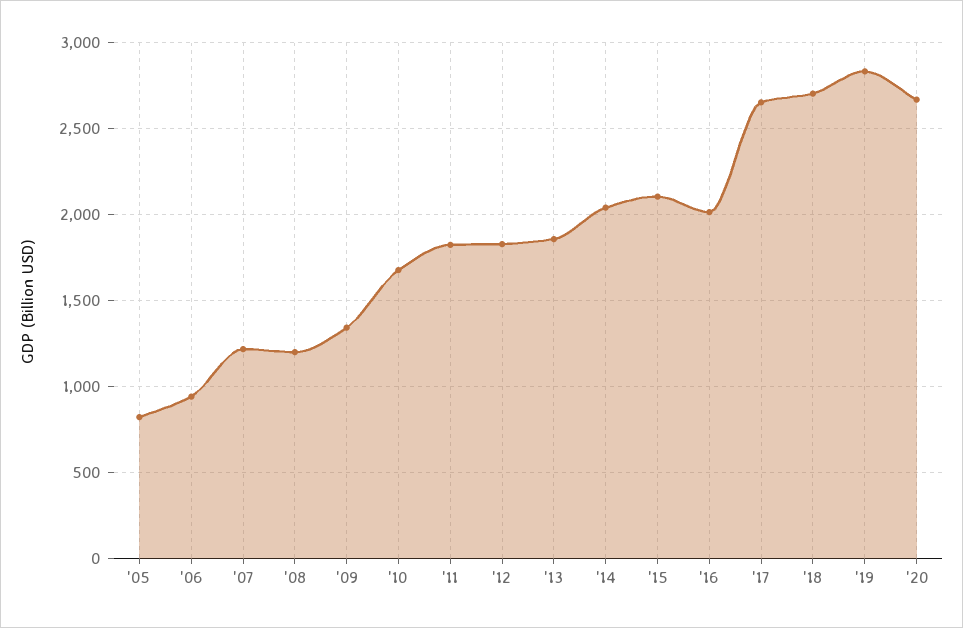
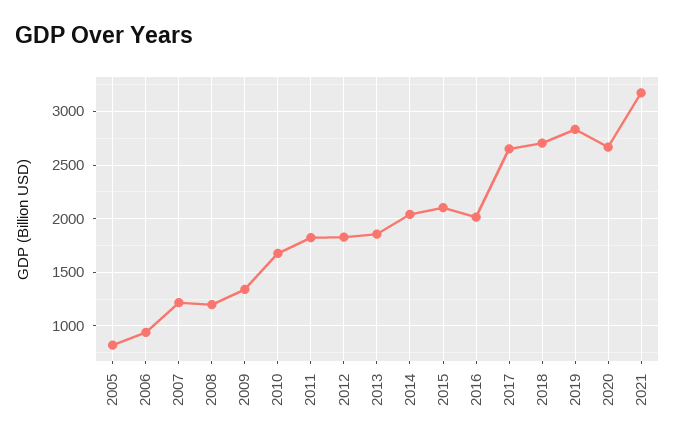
2021: none -> 3200

